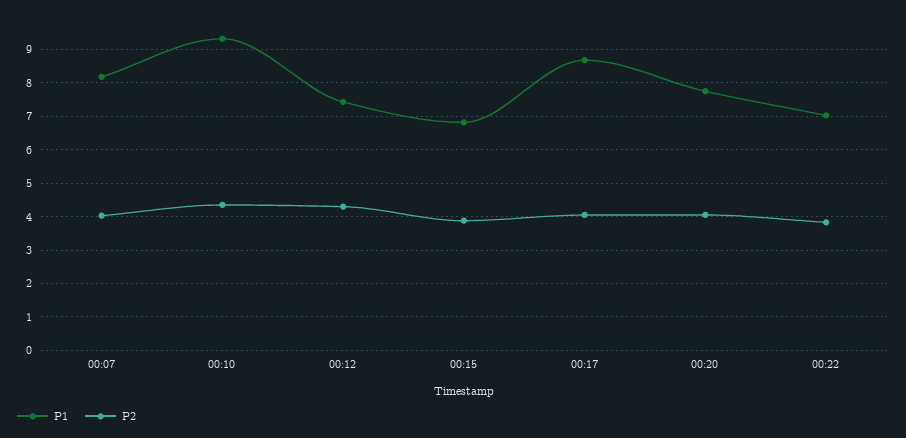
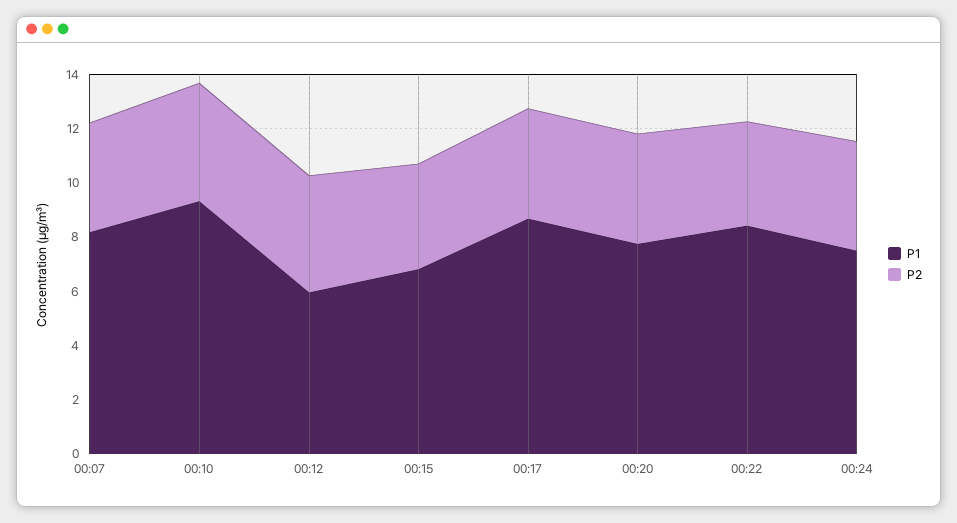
P1, 00:12: 7.4 -> 6
P1, 00:22: 7 -> 8.5
P1, 00:24: none -> 7.5
P2, 00:24: none -> 4

